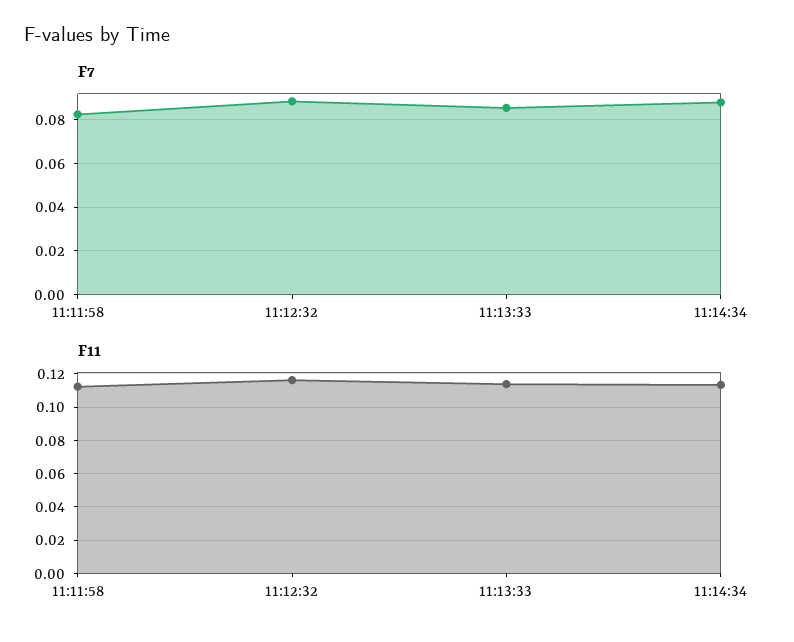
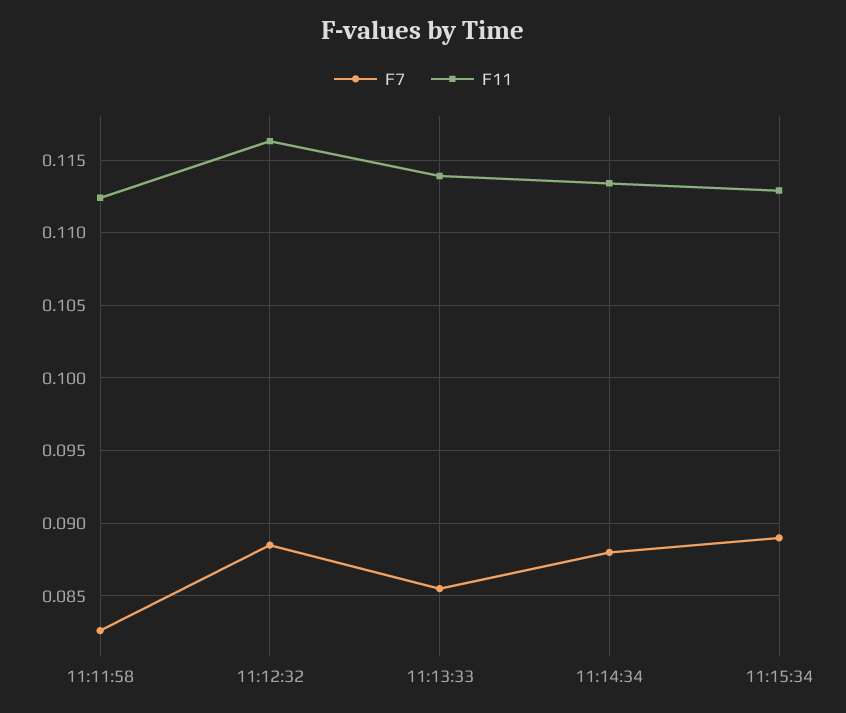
F7, 11:15:34: none -> 0.089
F11, 11:15:34: none -> 0.113

